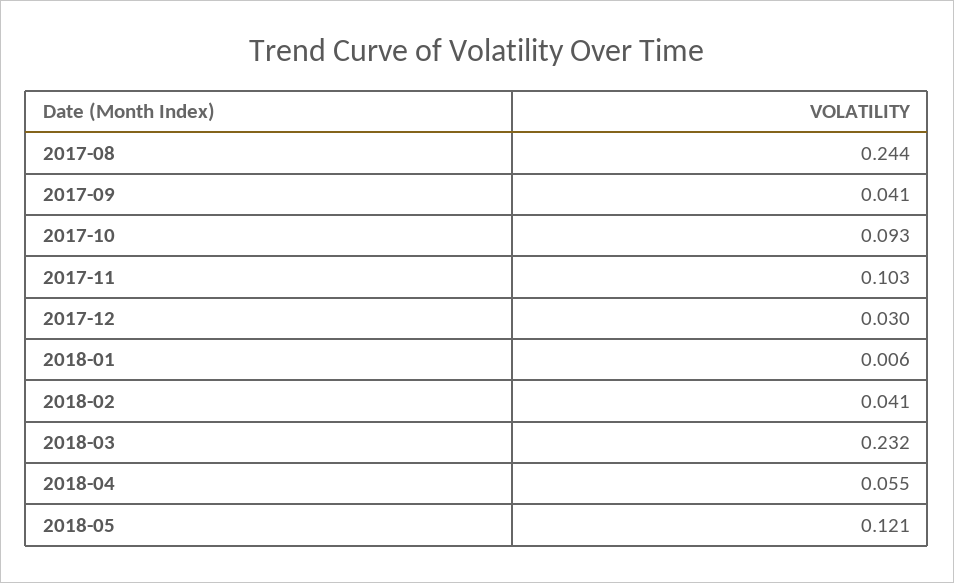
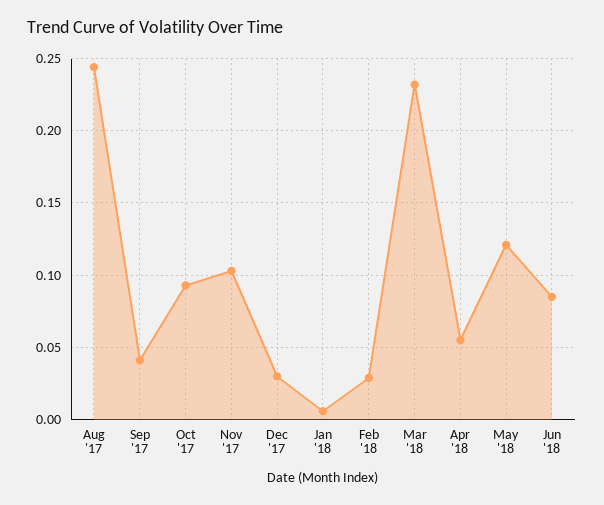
2018-02: 0.041 -> 0.03
Jun '18: none -> 0.085

